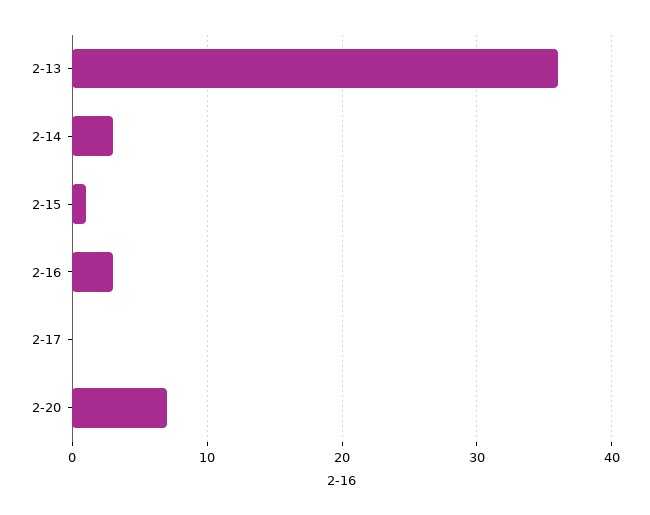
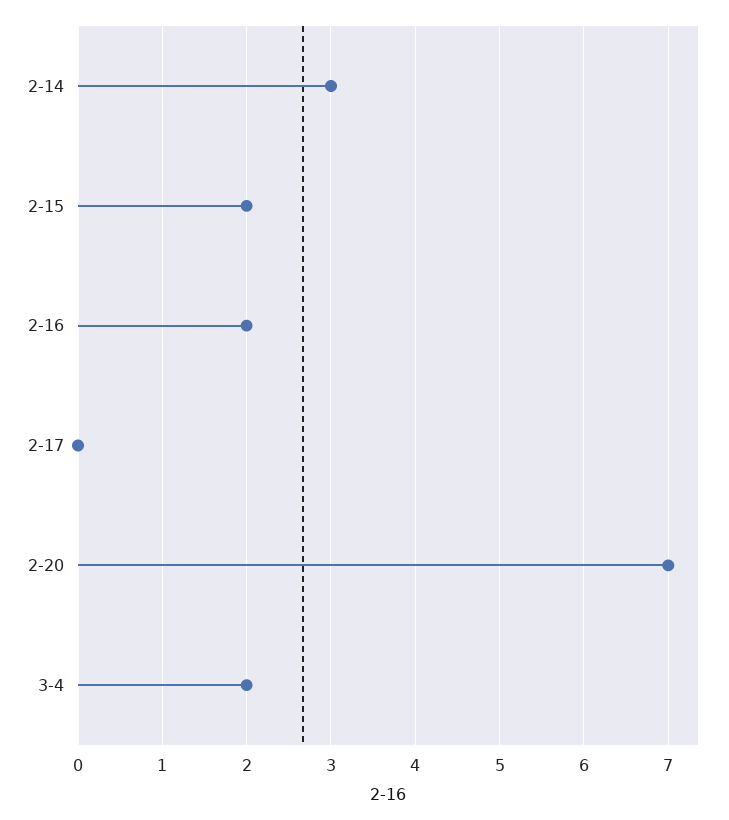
2-13: 36 -> none
2-15: 1 -> 2
2-16: 3 -> 2
3-4: none -> 2

